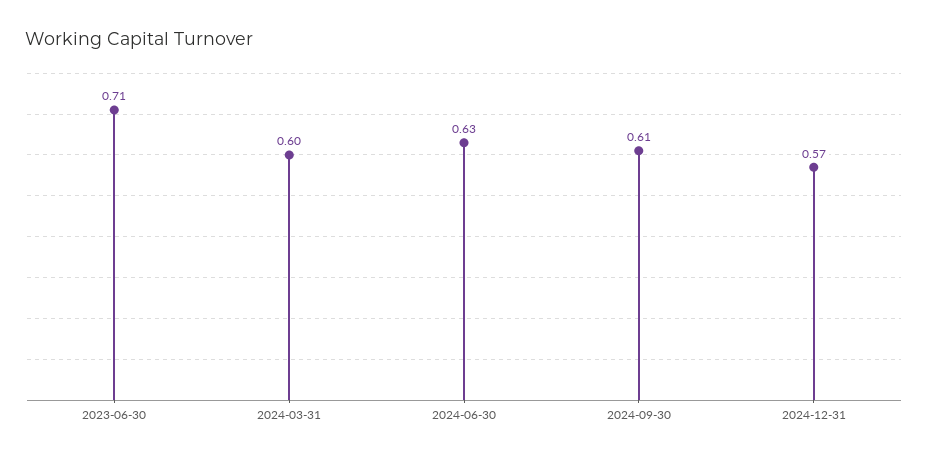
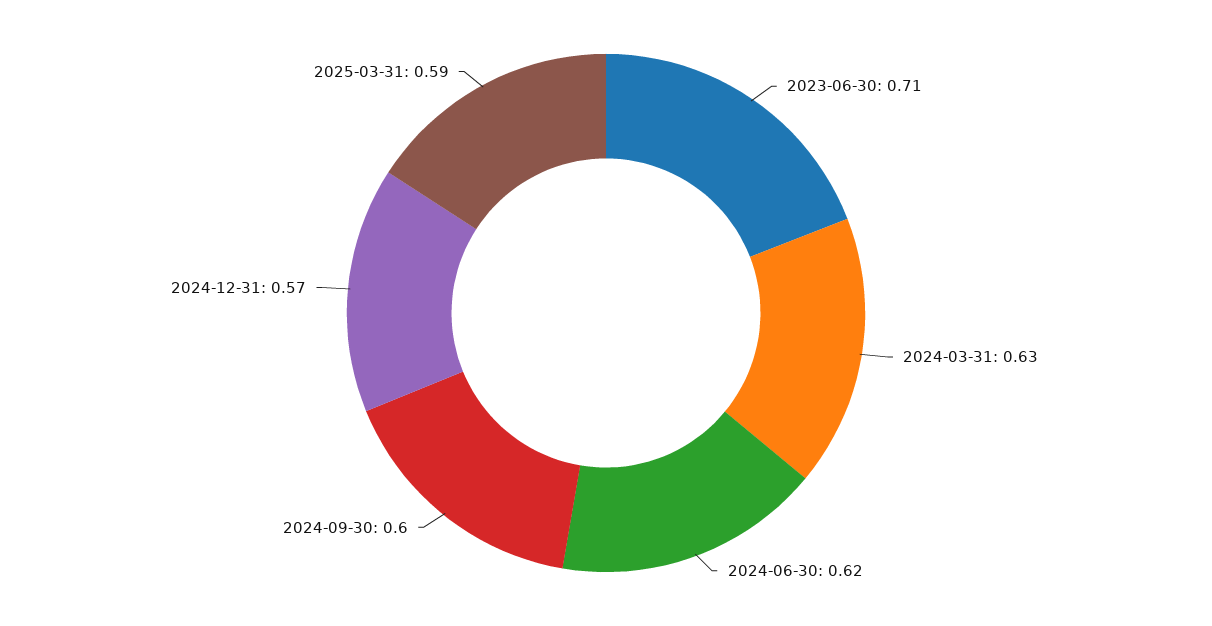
2024-03-31: 0.6 -> 0.63
2024-06-30: 0.63 -> 0.62
2024-09-30: 0.61 -> 0.6
2025-03-31: none -> 0.59

